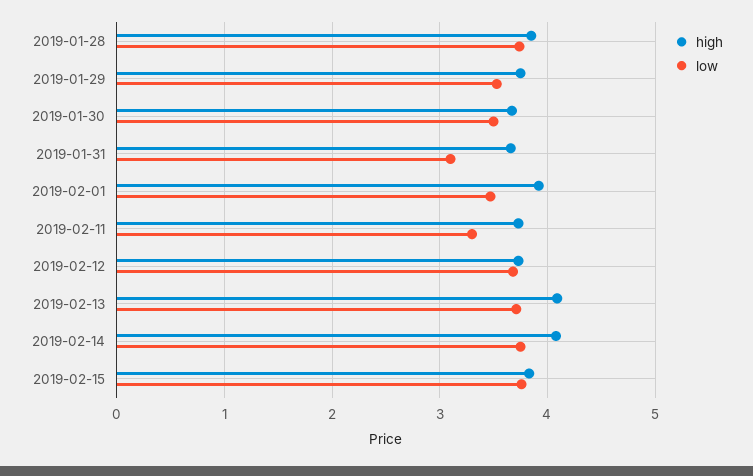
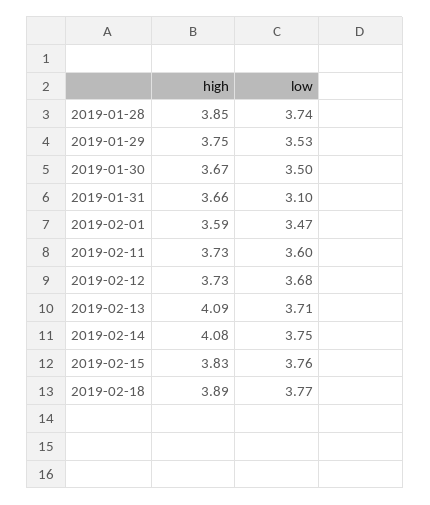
high, 2019-02-01: 3.9 -> 3.59
low, 2019-02-11: 3.3 -> 3.6
high, 2019-02-18: none -> 3.89
low, 2019-02-18: none -> 3.77

